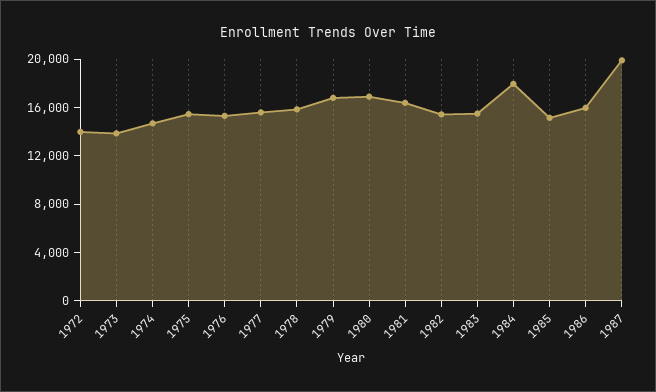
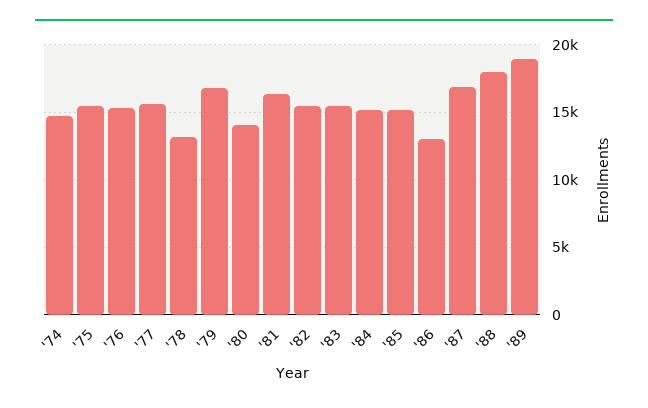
1972: 14000 -> none
1973: 14000 -> none
1978: 16000 -> 13000
1980: 17000 -> 14000
1984: 18000 -> 15000
1986: 16000 -> 13000
1987: 20000 -> 17000
'88: none -> 18000
'89: none -> 19000

